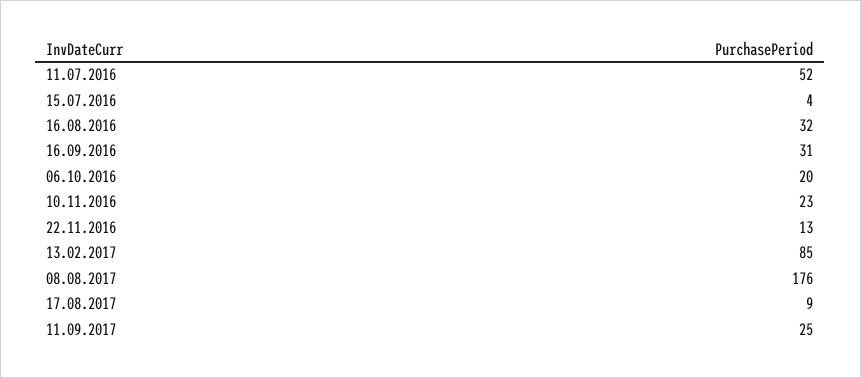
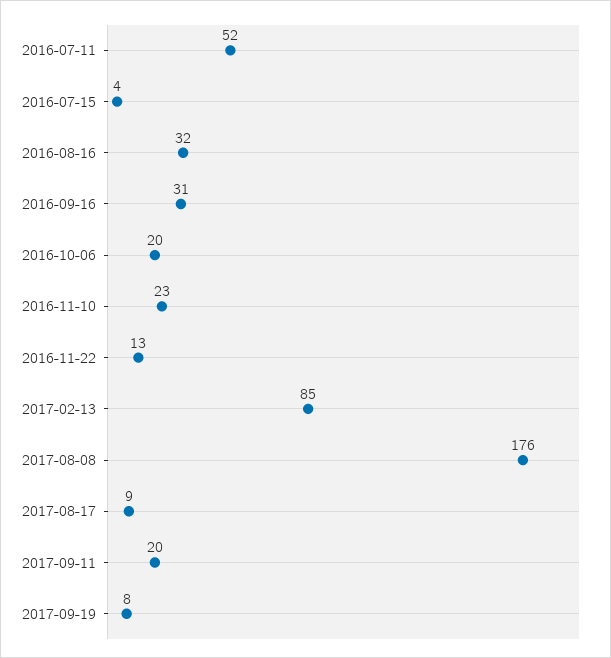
11.09.2017: 25 -> 20
2017-09-19: none -> 8

